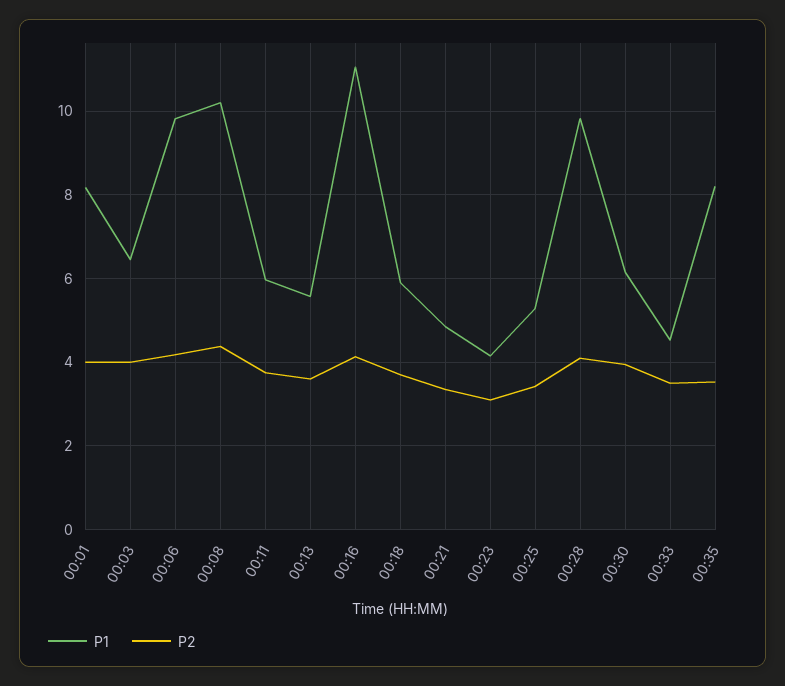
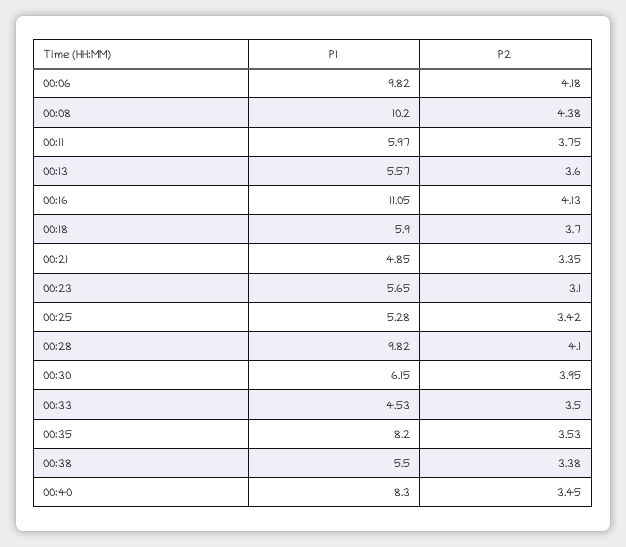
P1, 00:01: 8.2 -> none
P2, 00:01: 4 -> none
P1, 00:03: 6.4 -> none
P2, 00:03: 4 -> none
P1, 00:23: 4.2 -> 5.65
P1, 00:38: none -> 5.5
P2, 00:38: none -> 3.38
P1, 00:40: none -> 8.3
P2, 00:40: none -> 3.45

